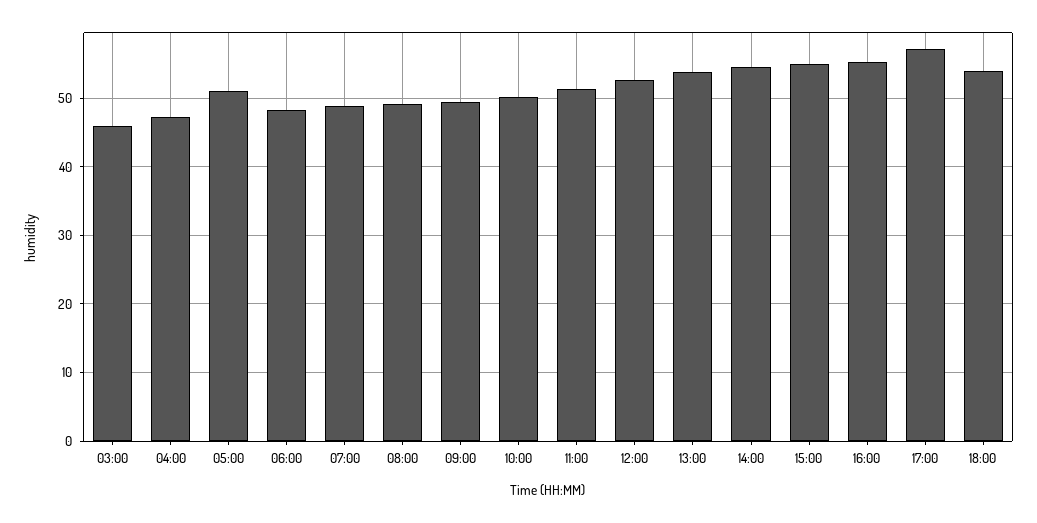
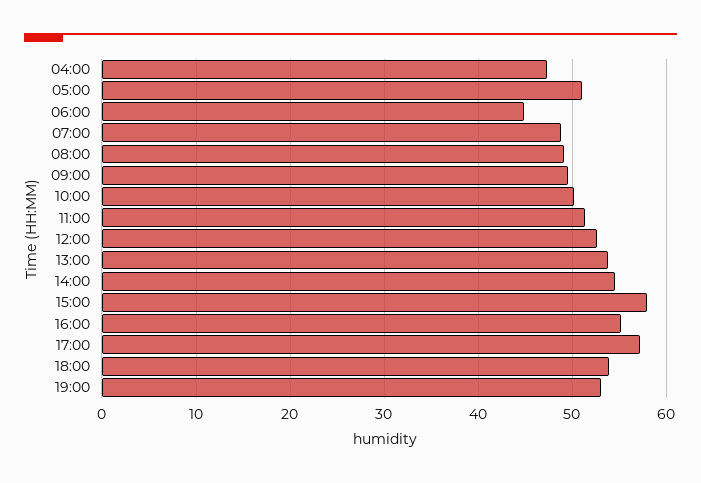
03:00: 46 -> none
06:00: 48 -> 45
15:00: 55 -> 58
19:00: none -> 53

